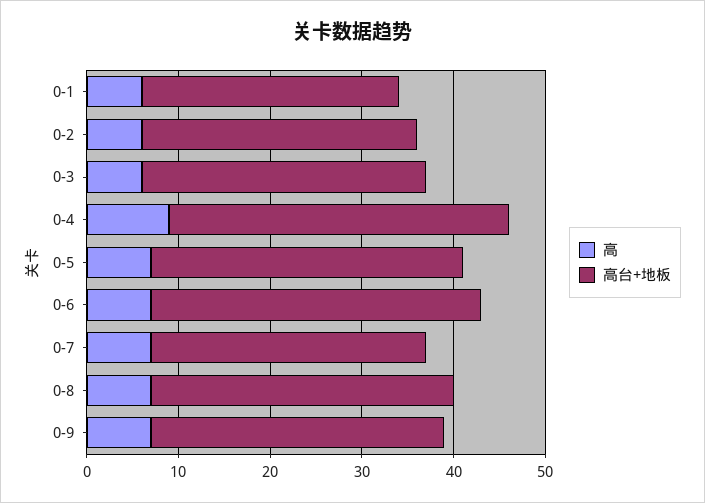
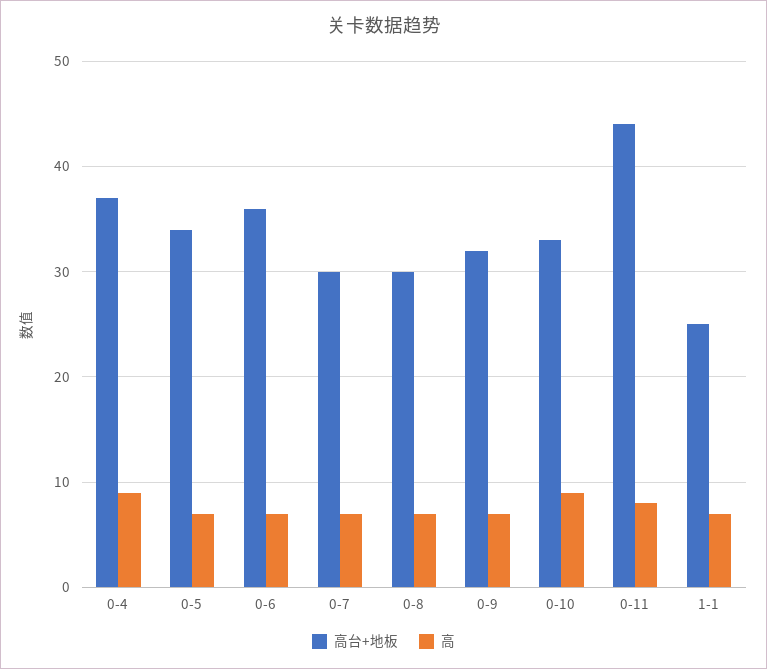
高, 0-1: 6 -> none
高台+地板, 0-1: 28 -> none
高, 0-2: 6 -> none
高台+地板, 0-2: 30 -> none
高, 0-3: 6 -> none
高台+地板, 0-3: 31 -> none
高台+地板, 0-8: 33 -> 30
高台+地板, 0-10: none -> 33
高, 0-10: none -> 9
高台+地板, 0-11: none -> 44
高, 0-11: none -> 8
高台+地板, 1-1: none -> 25
高, 1-1: none -> 7

